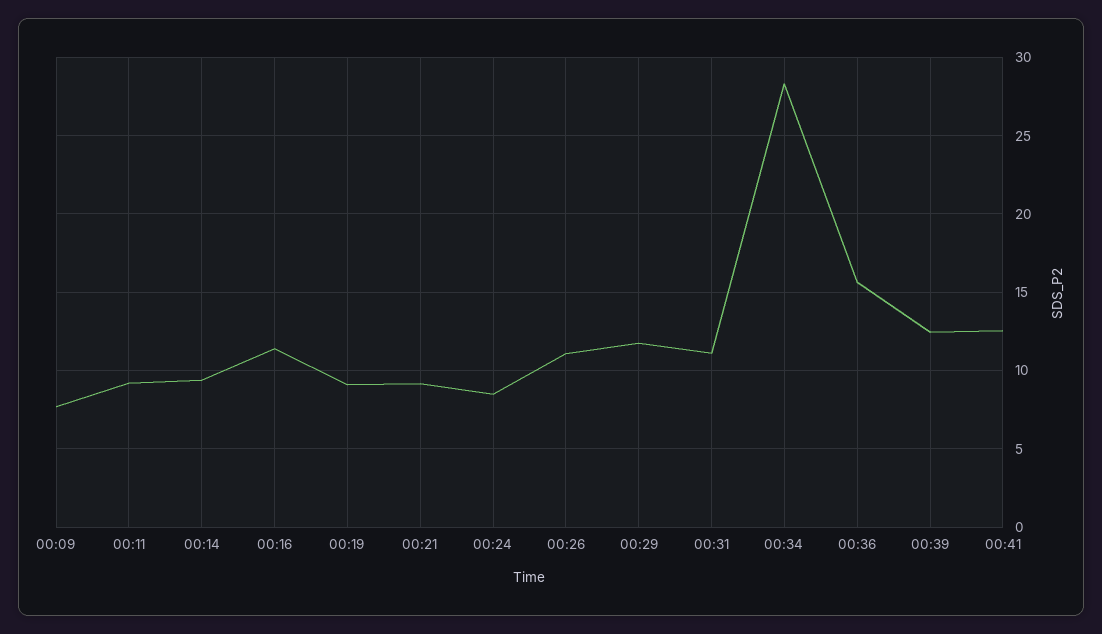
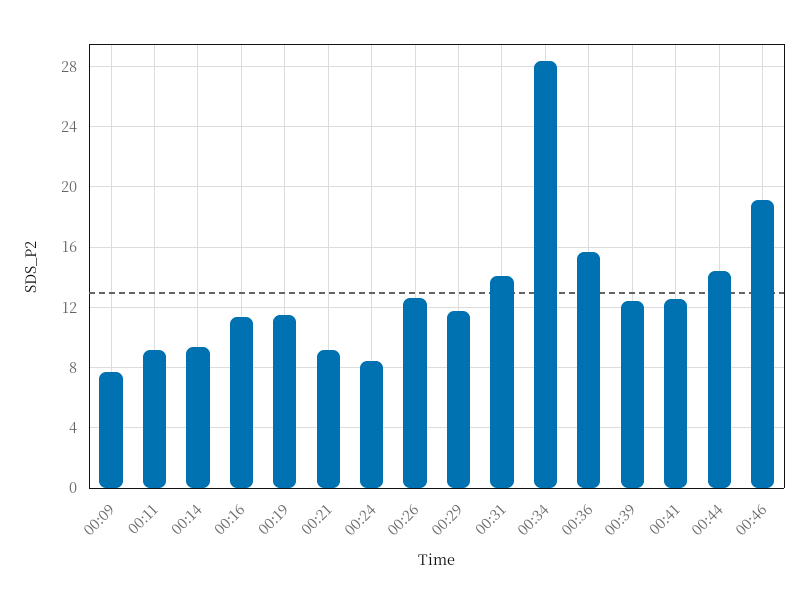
00:19: 9 -> 11.5
00:26: 11 -> 12.5
00:31: 11 -> 14
00:44: none -> 14.5
00:46: none -> 19

